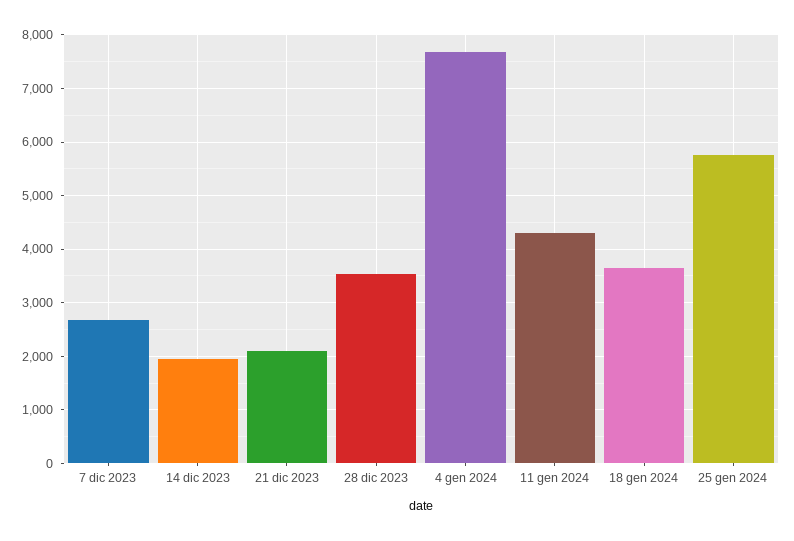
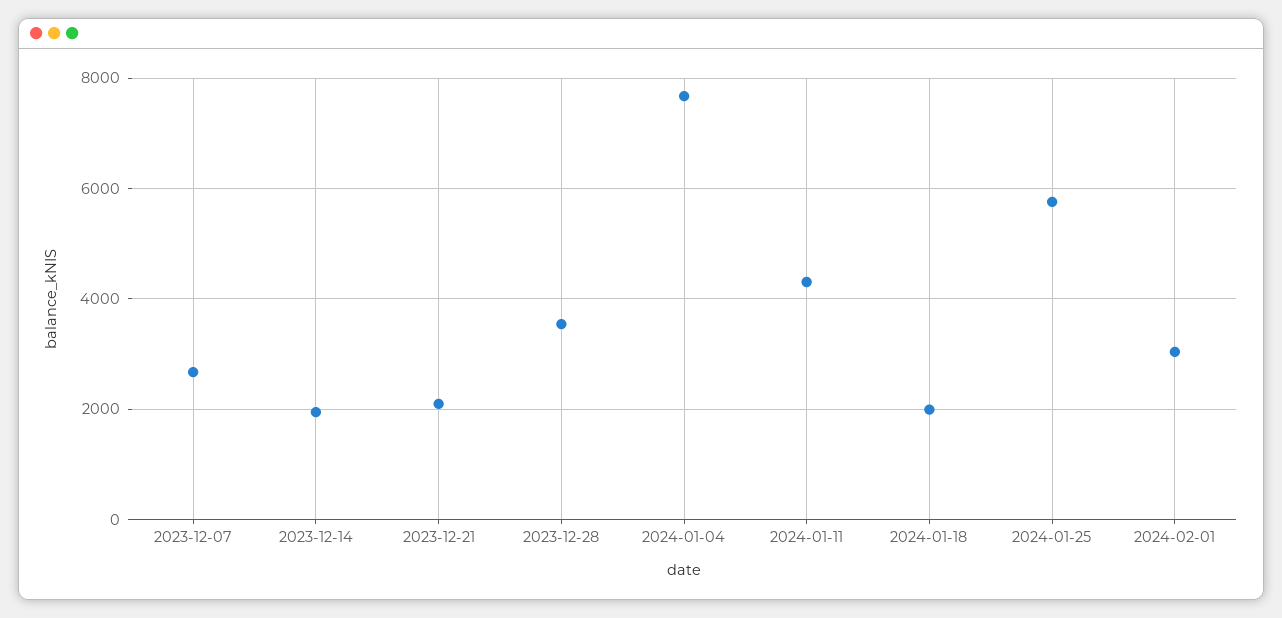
18 gen 2024: 3600 -> 2000
2024-02-01: none -> 3000

